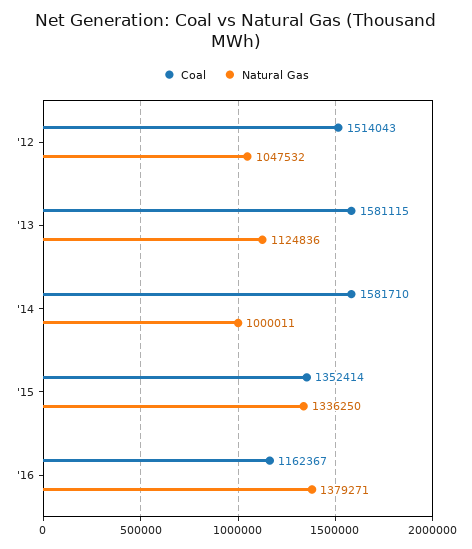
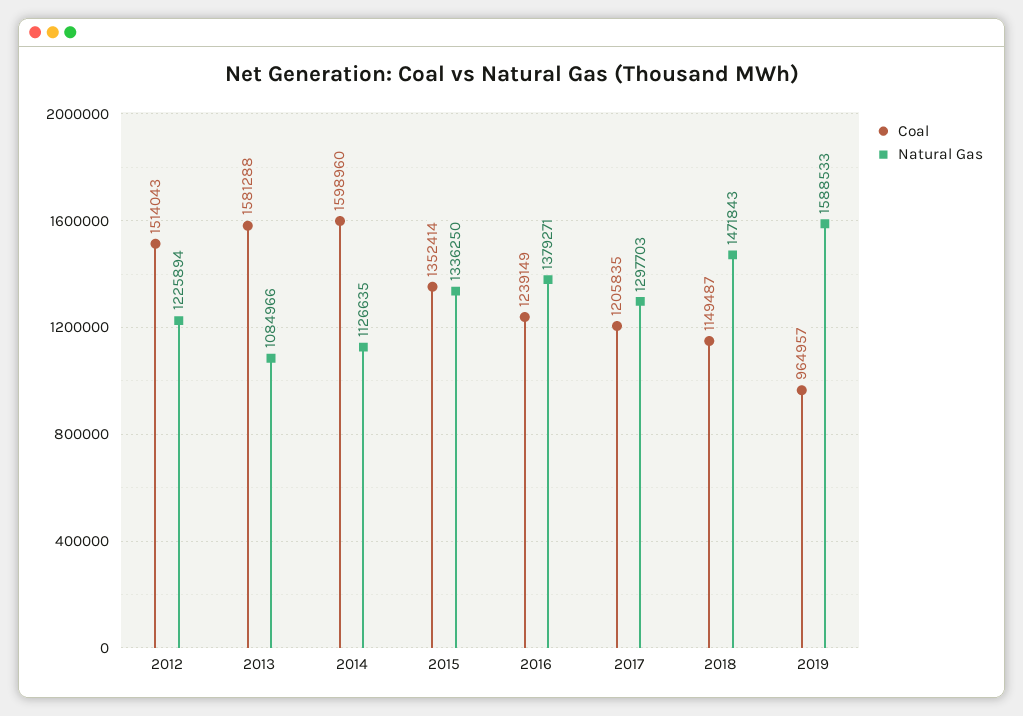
Natural Gas, '12: 1047532 -> 1225894
Coal, '13: 1581115 -> 1581288
Natural Gas, '13: 1124836 -> 1084966
Coal, '14: 1581710 -> 1598960
Natural Gas, '14: 1000011 -> 1126635
Coal, '16: 1162367 -> 1239149
Coal, 2017: none -> 1205835
Natural Gas, 2017: none -> 1297703
Coal, 2018: none -> 1149487
Natural Gas, 2018: none -> 1471843
Coal, 2019: none -> 964957
Natural Gas, 2019: none -> 1588533

